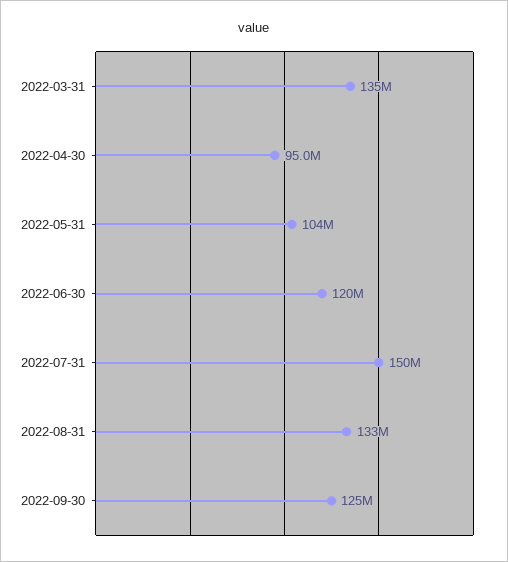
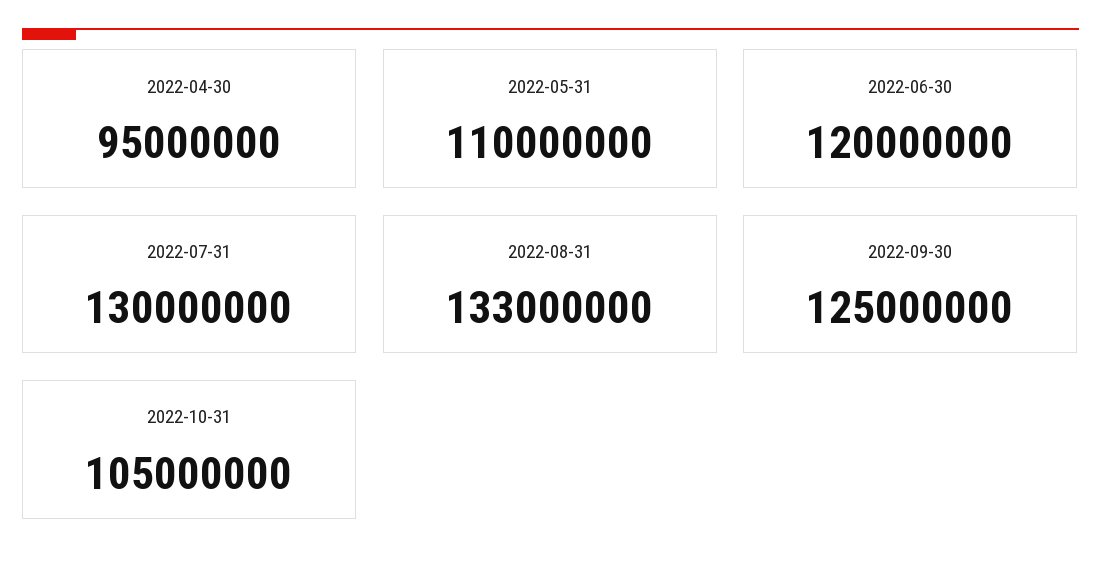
2022-03-31: 135000000 -> none
2022-05-31: 104000000 -> 110000000
2022-07-31: 150000000 -> 130000000
2022-10-31: none -> 105000000

